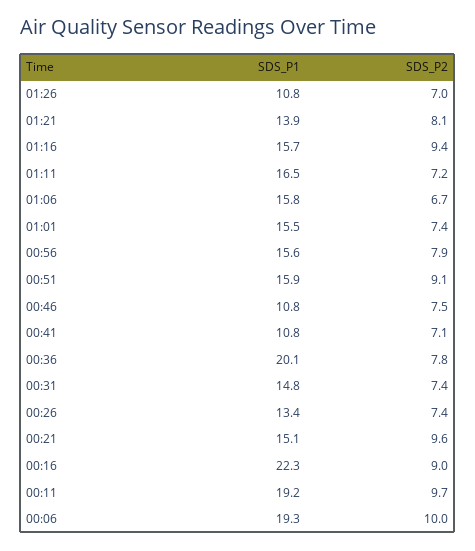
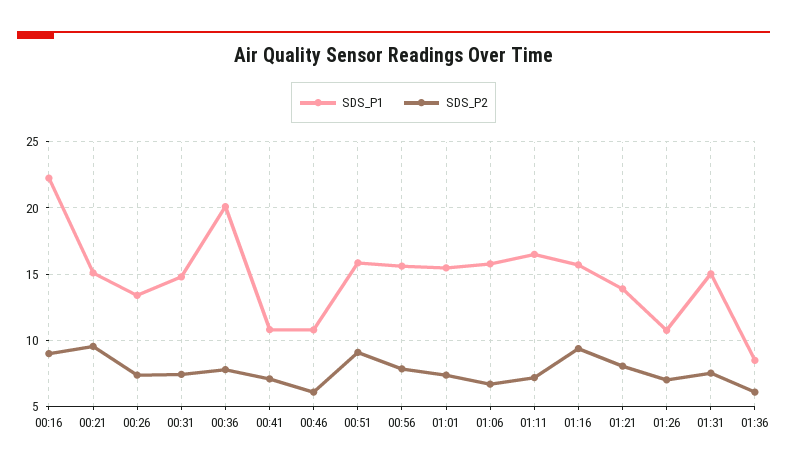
SDS_P2, 00:46: 7.5 -> 6
SDS_P1, 00:11: 19.2 -> none
SDS_P2, 00:11: 9.7 -> none
SDS_P1, 00:06: 19.3 -> none
SDS_P2, 00:06: 10 -> none
SDS_P1, 01:31: none -> 15
SDS_P2, 01:31: none -> 7.5
SDS_P1, 01:36: none -> 8.5
SDS_P2, 01:36: none -> 6

